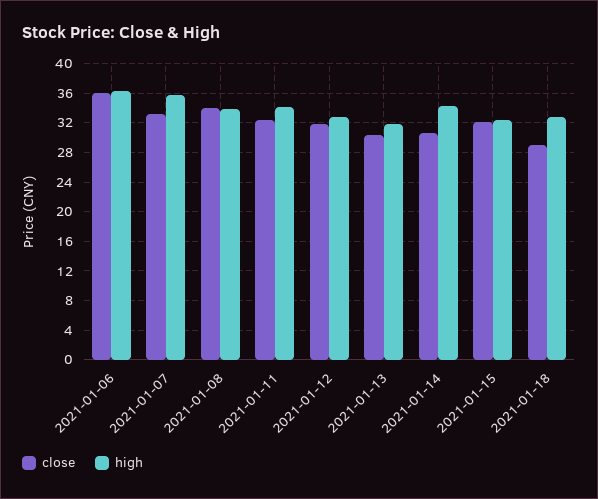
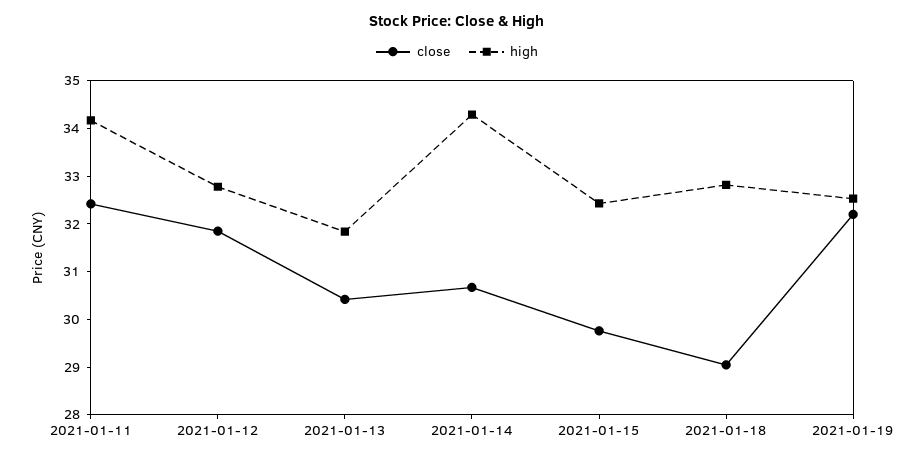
close, 2021-01-06: 36 -> none
high, 2021-01-06: 36 -> none
close, 2021-01-07: 33 -> none
high, 2021-01-07: 36 -> none
close, 2021-01-08: 34 -> none
high, 2021-01-08: 34 -> none
close, 2021-01-15: 32 -> 29.8
close, 2021-01-19: none -> 32.2
high, 2021-01-19: none -> 32.6

